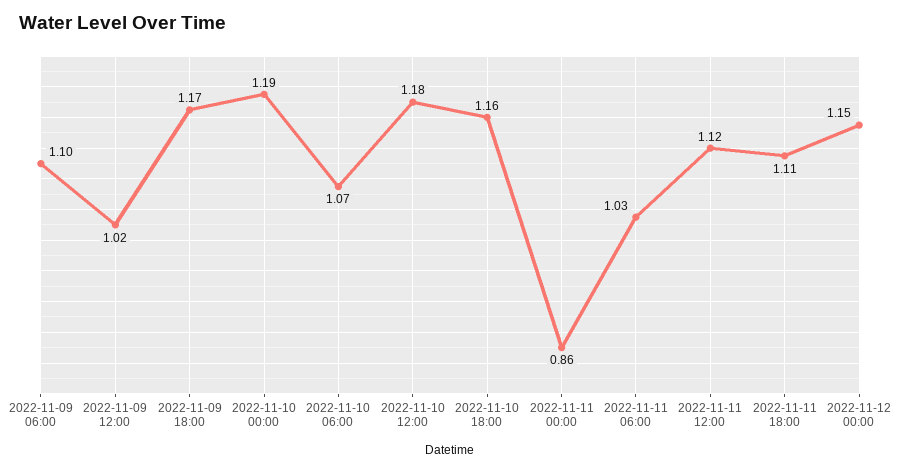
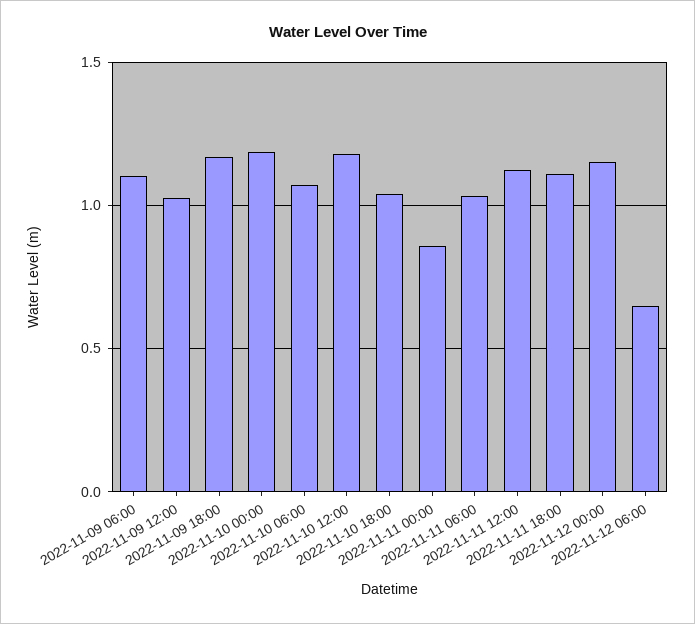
2022-11-10 18:00: 1.16 -> 1.05
2022-11-12 06:00: none -> 0.65

